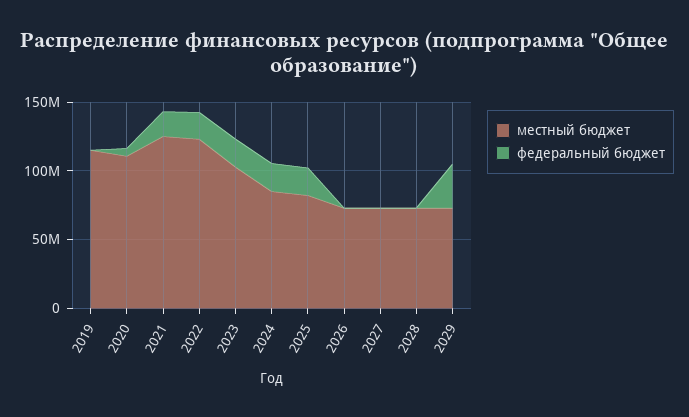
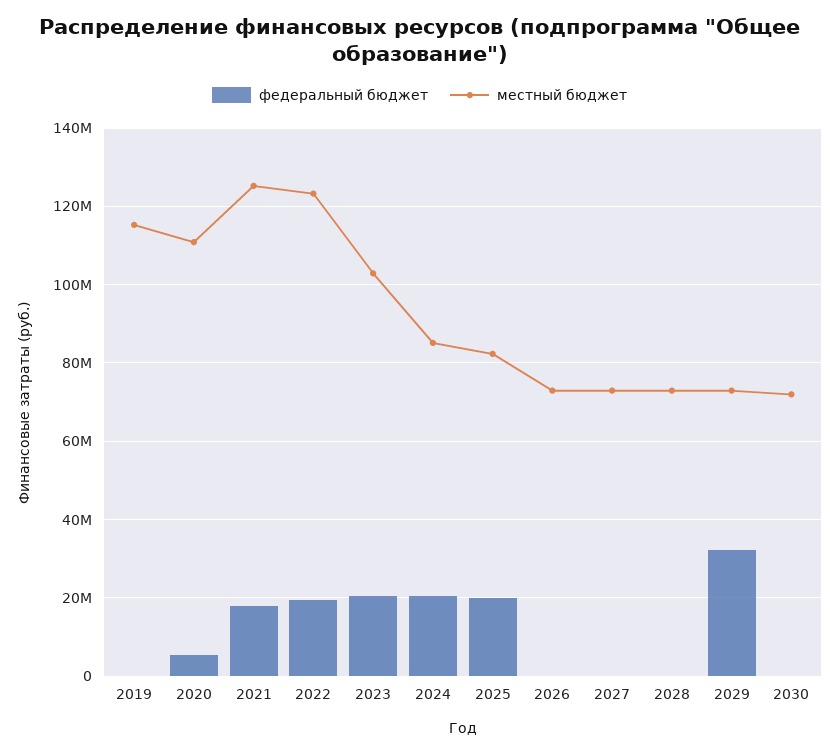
федеральный бюджет, 2030: none -> 0
местный бюджет, 2030: none -> 72000000

